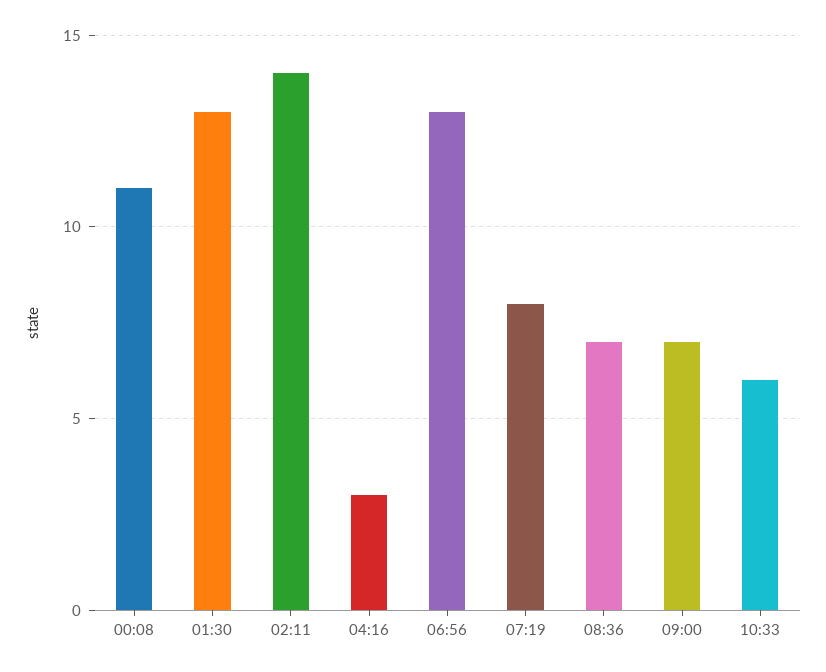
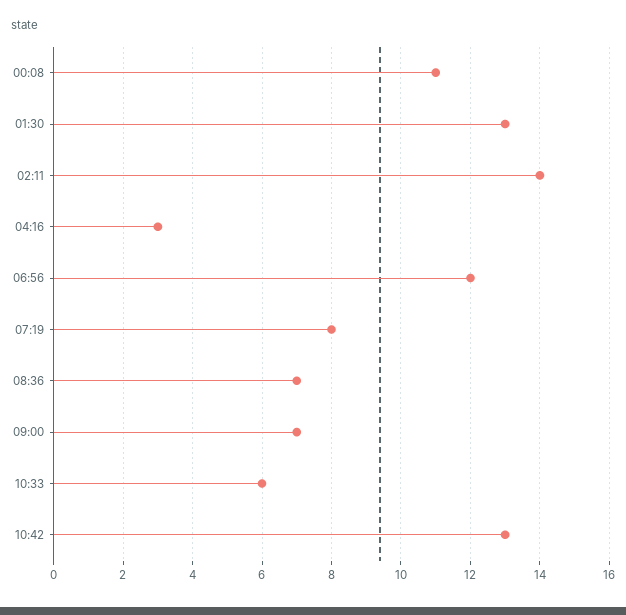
06:56: 13 -> 12
10:42: none -> 13

